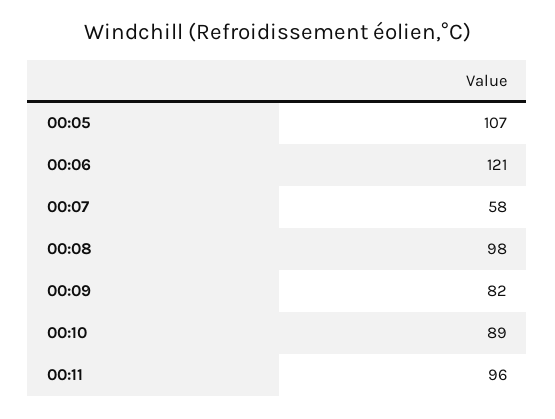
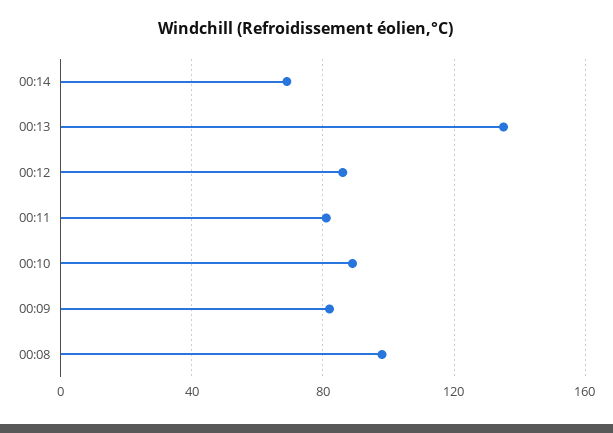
00:05: 107 -> none
00:06: 121 -> none
00:07: 58 -> none
00:11: 96 -> 80
00:14: none -> 70
00:13: none -> 135
00:12: none -> 85

